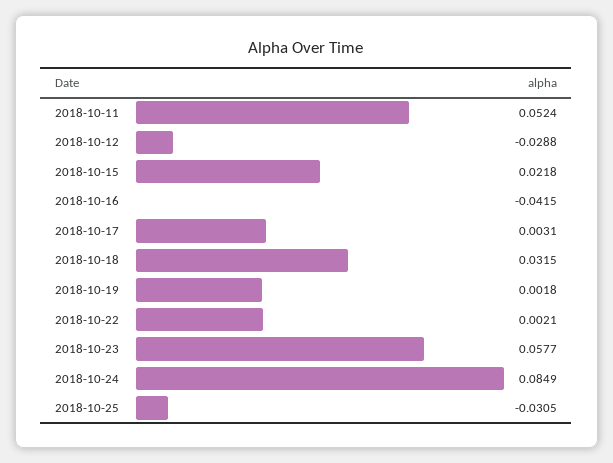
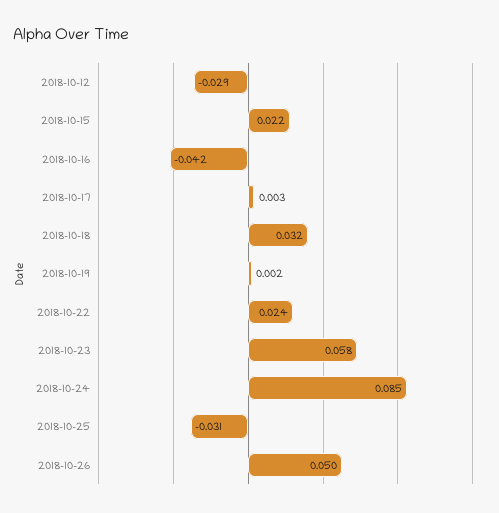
2018-10-11: 0.0524 -> none
2018-10-22: 0.0021 -> 0.024
2018-10-26: none -> 0.05

